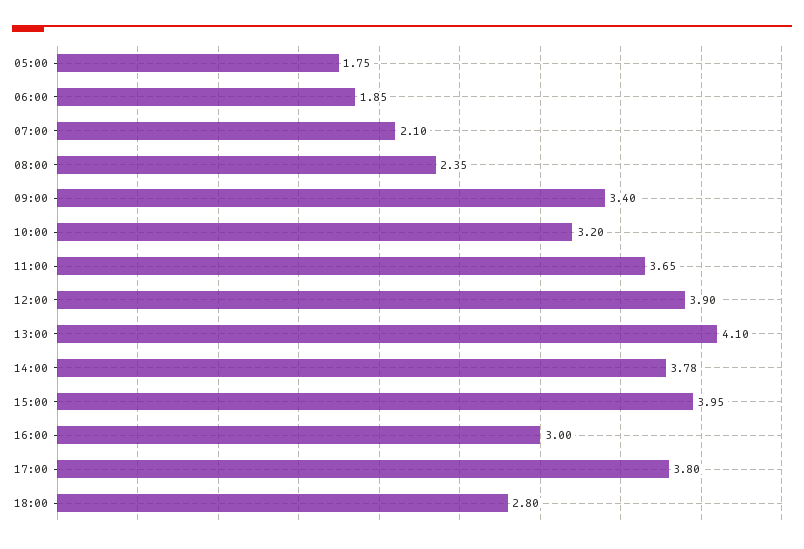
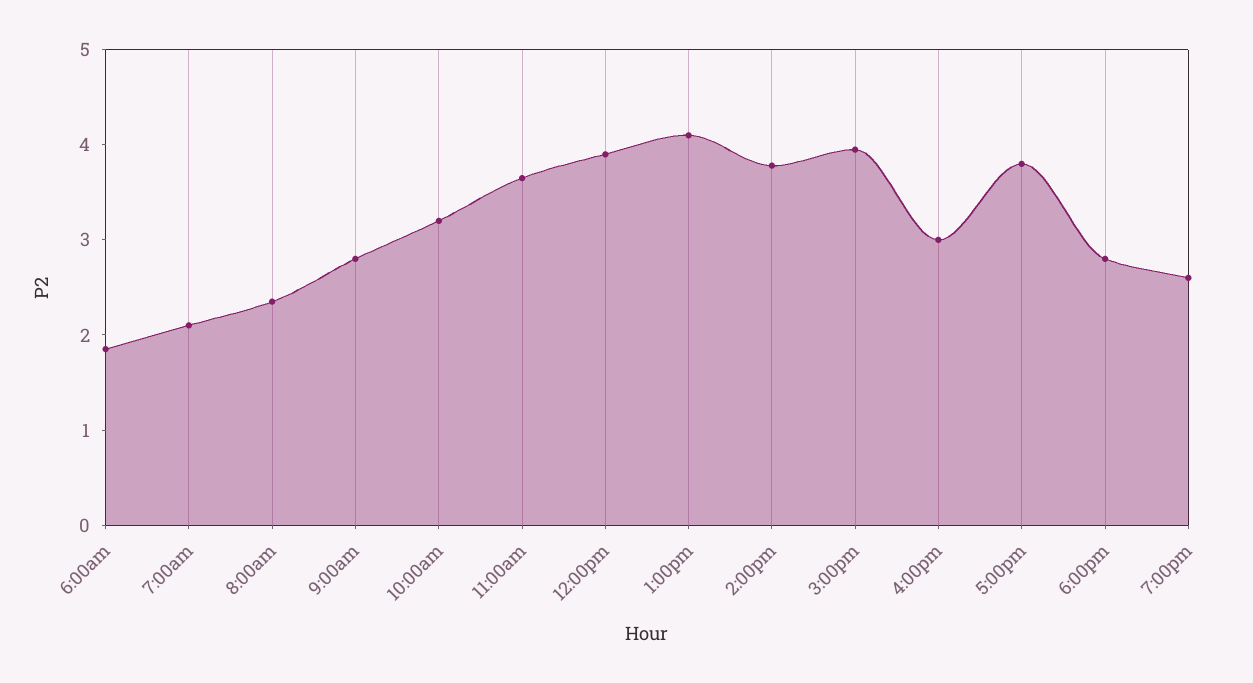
05:00: 1.75 -> none
09:00: 3.4 -> 2.8
7:00pm: none -> 2.6

